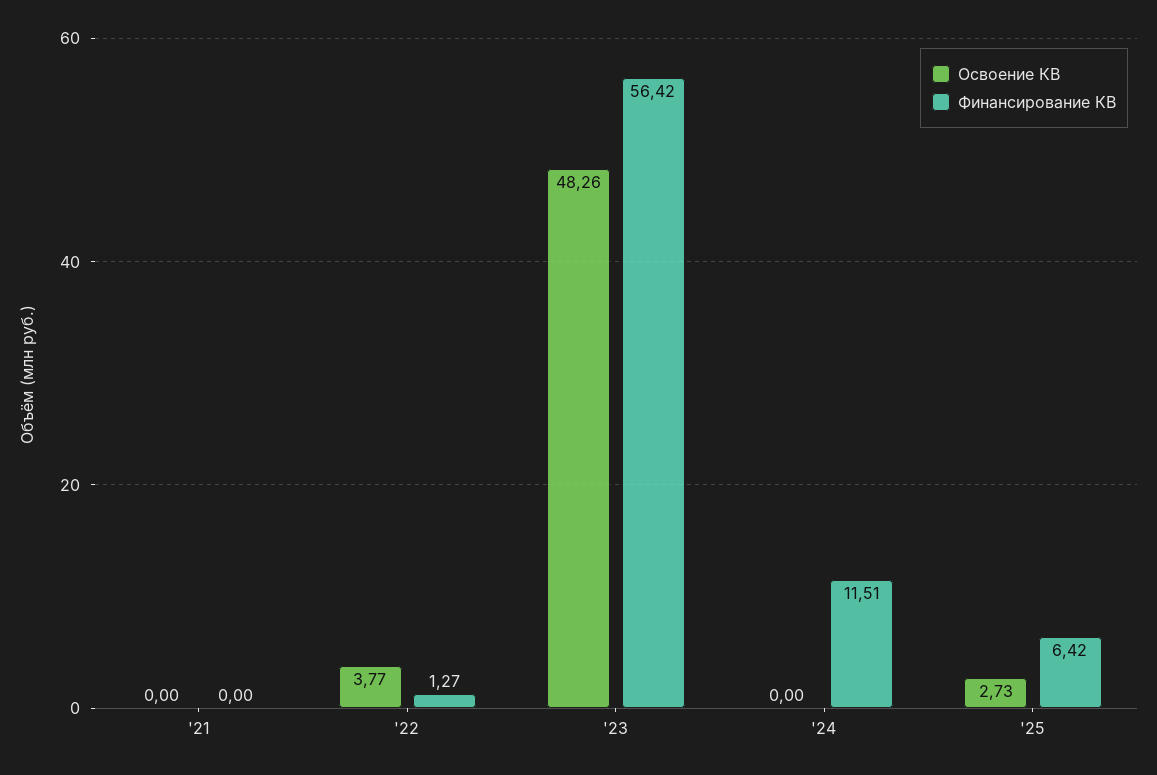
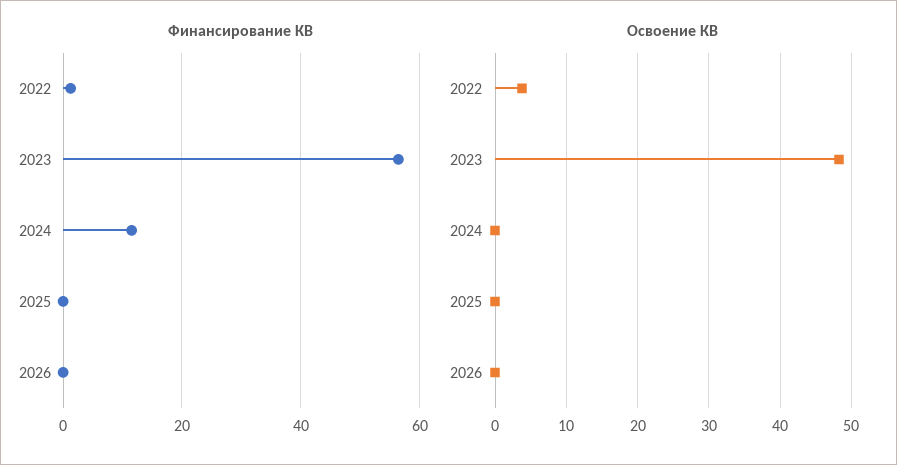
Освоение КВ, '21: 0 -> none
Финансирование КВ, '21: 0 -> none
Освоение КВ, '25: 2.73 -> 0
Финансирование КВ, '25: 6.42 -> 0
Финансирование КВ, 2026: none -> 0
Освоение КВ, 2026: none -> 0

